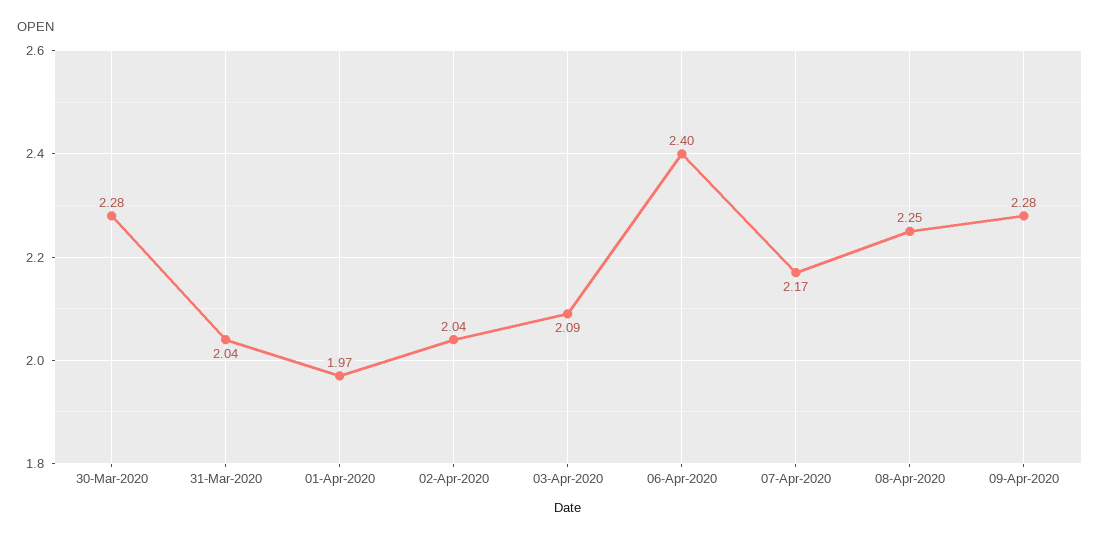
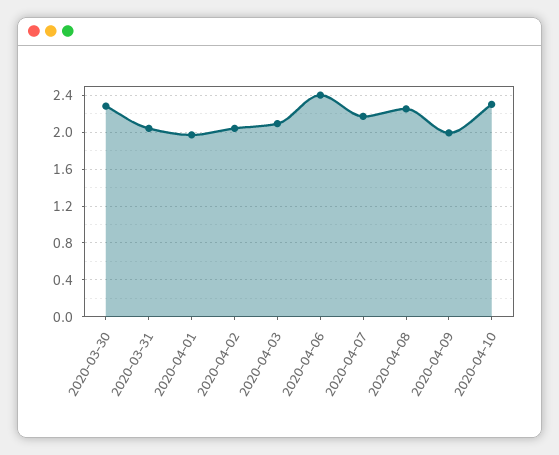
09-Apr-2020: 2.28 -> 2
2020-04-10: none -> 2.3

